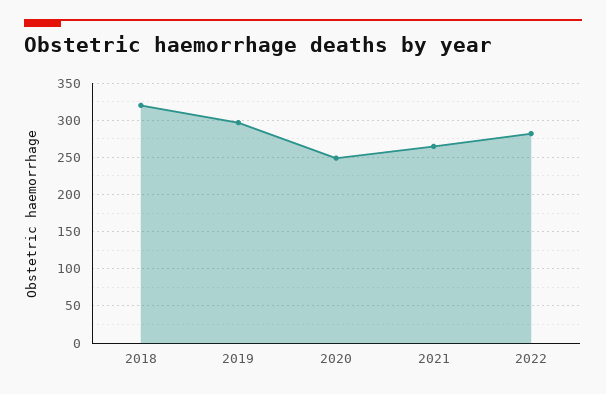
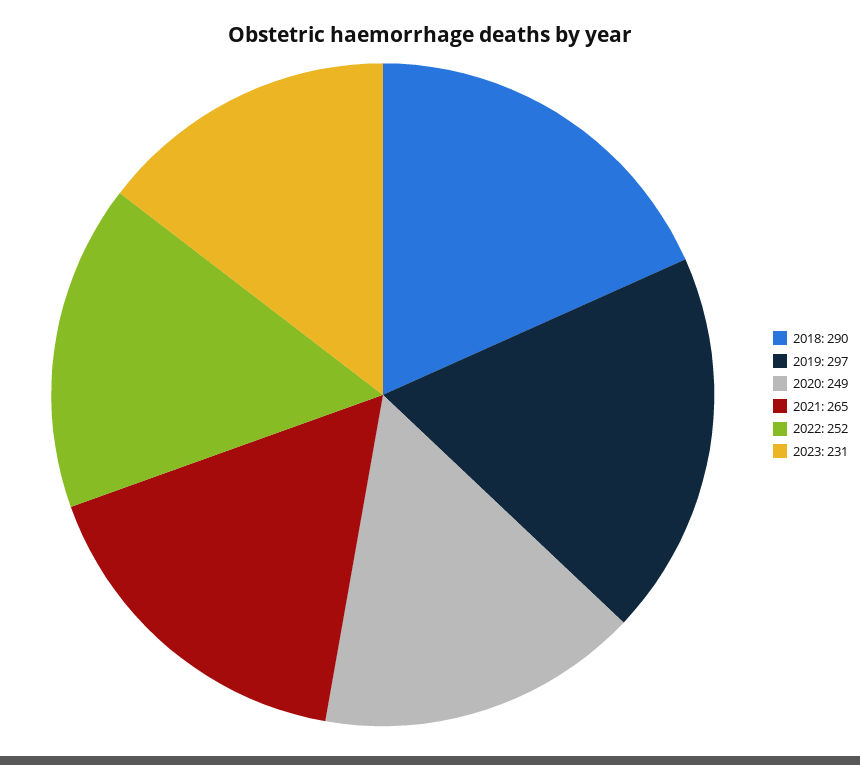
2018: 320 -> 290
2022: 280 -> 252
2023: none -> 231

